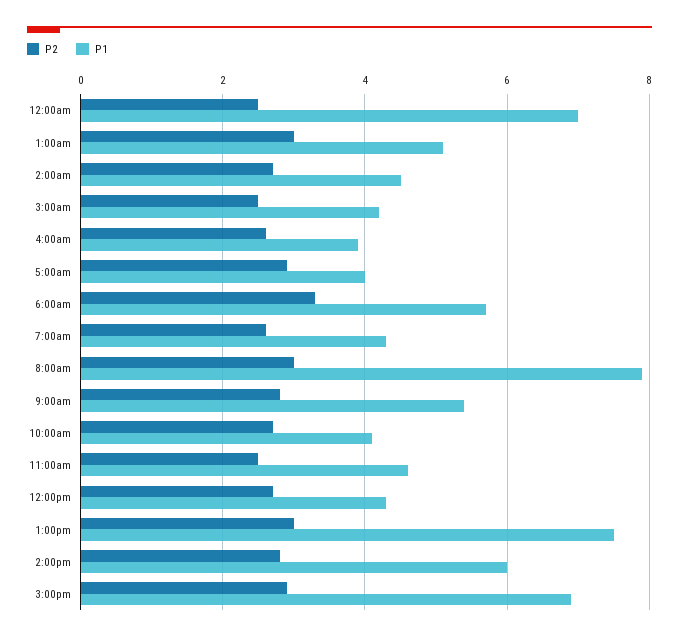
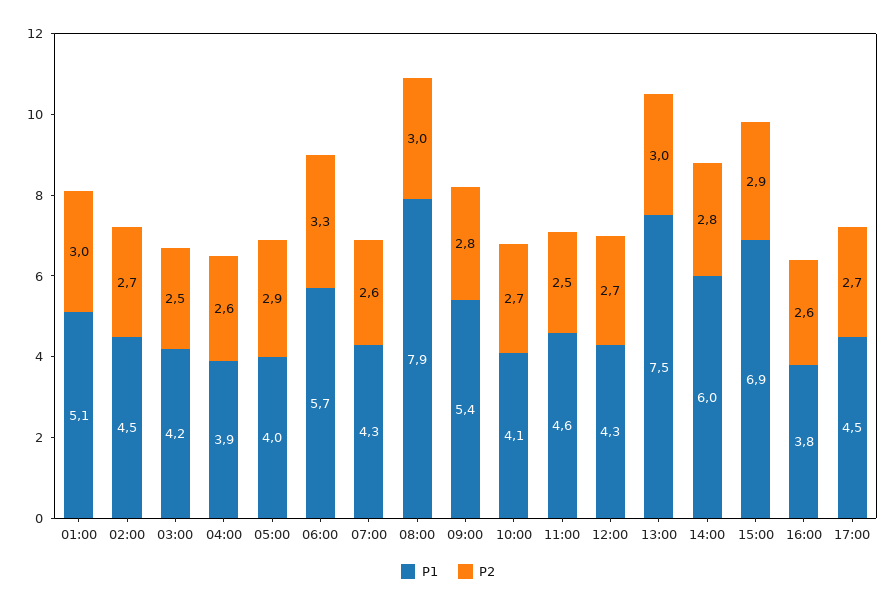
P2, 12:00am: 2.5 -> none
P1, 12:00am: 7 -> none
P1, 16:00: none -> 3.8
P2, 16:00: none -> 2.6
P1, 17:00: none -> 4.5
P2, 17:00: none -> 2.7

